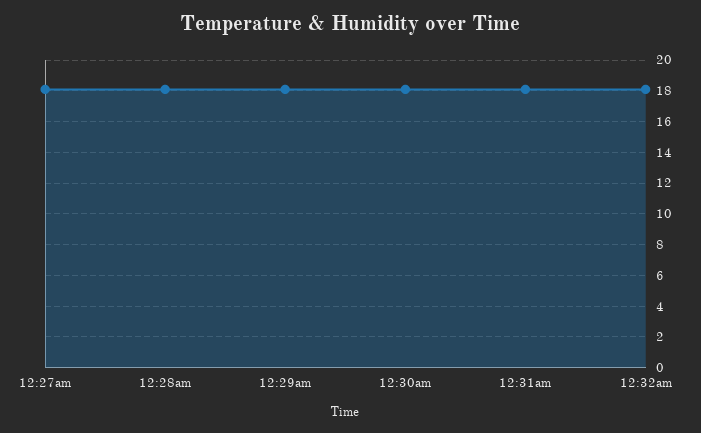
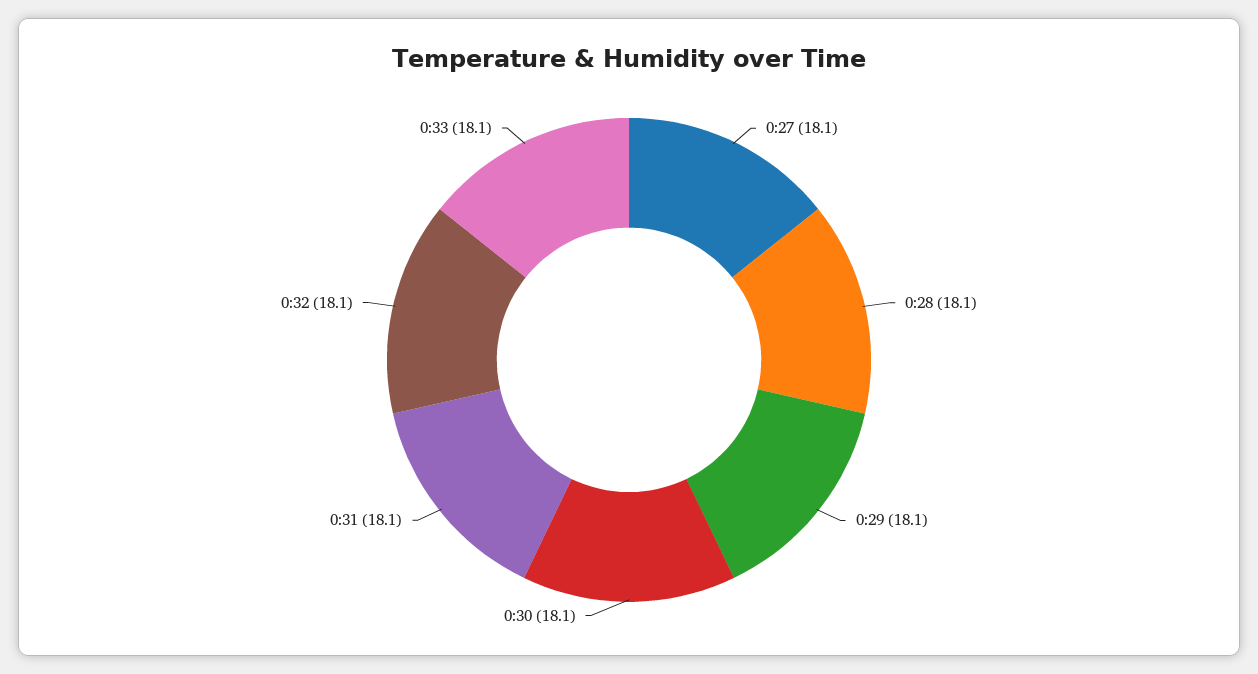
0:33: none -> 18.1

